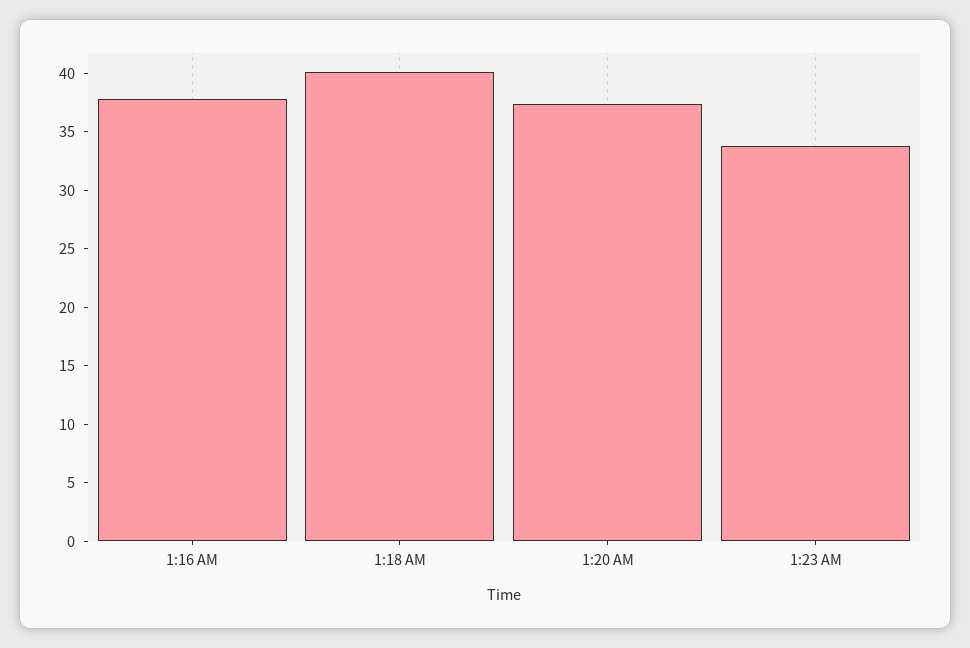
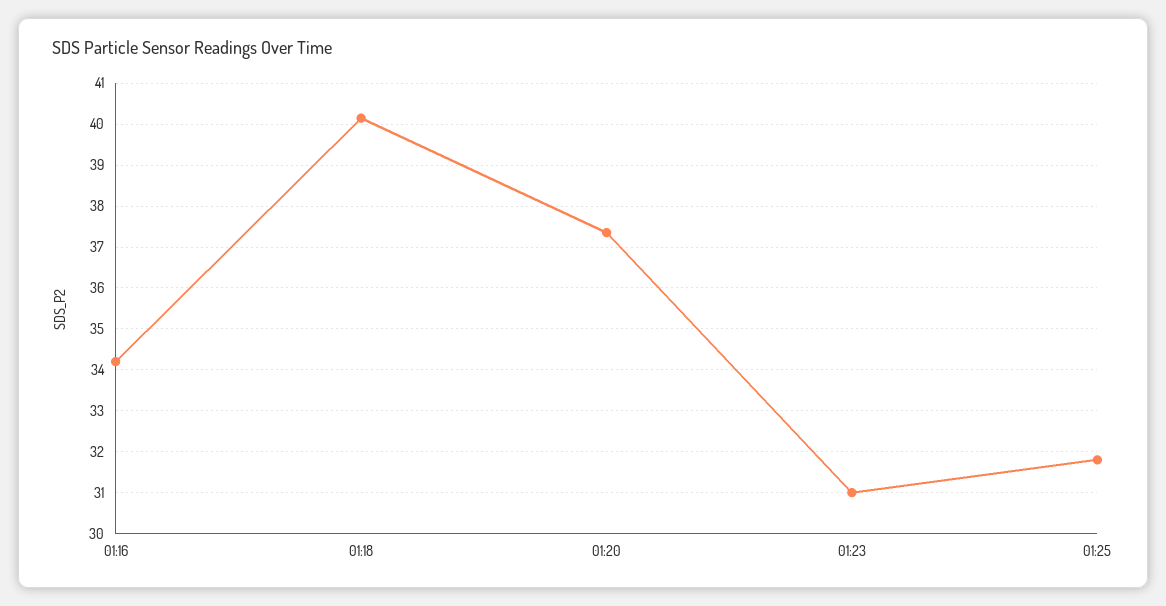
1:16 AM: 38 -> 34.2
1:23 AM: 34 -> 31
01:25: none -> 31.8

